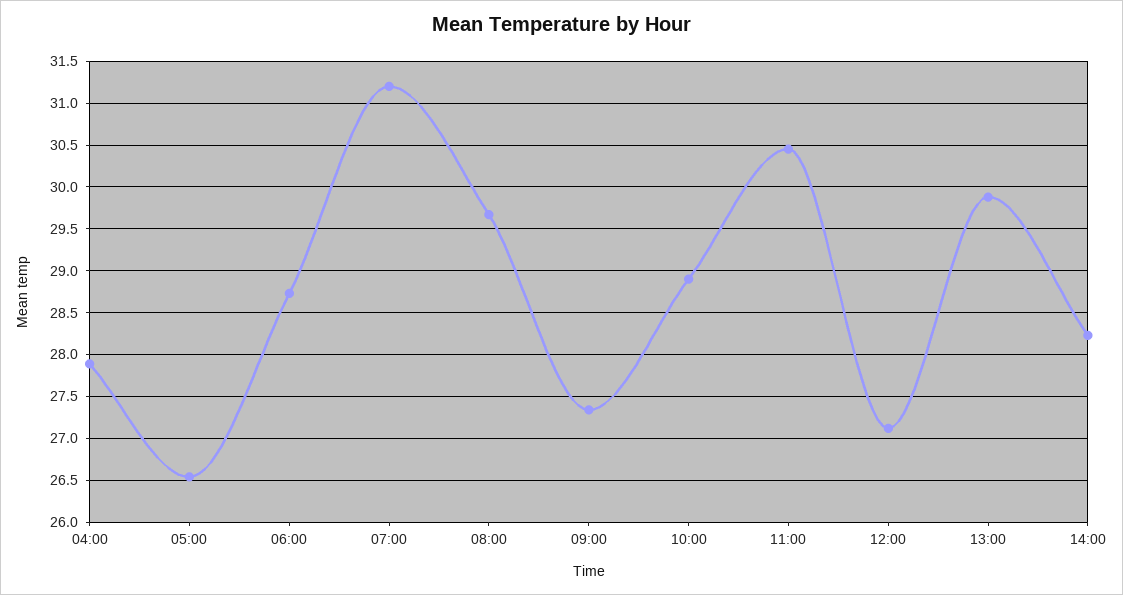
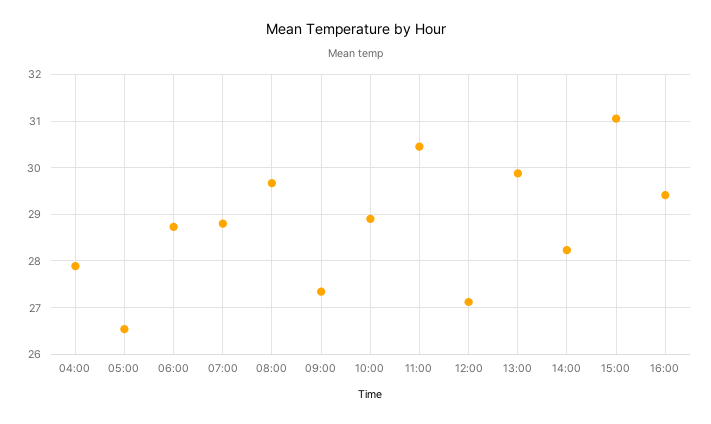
07:00: 31.2 -> 28.8
15:00: none -> 31
16:00: none -> 29.4

